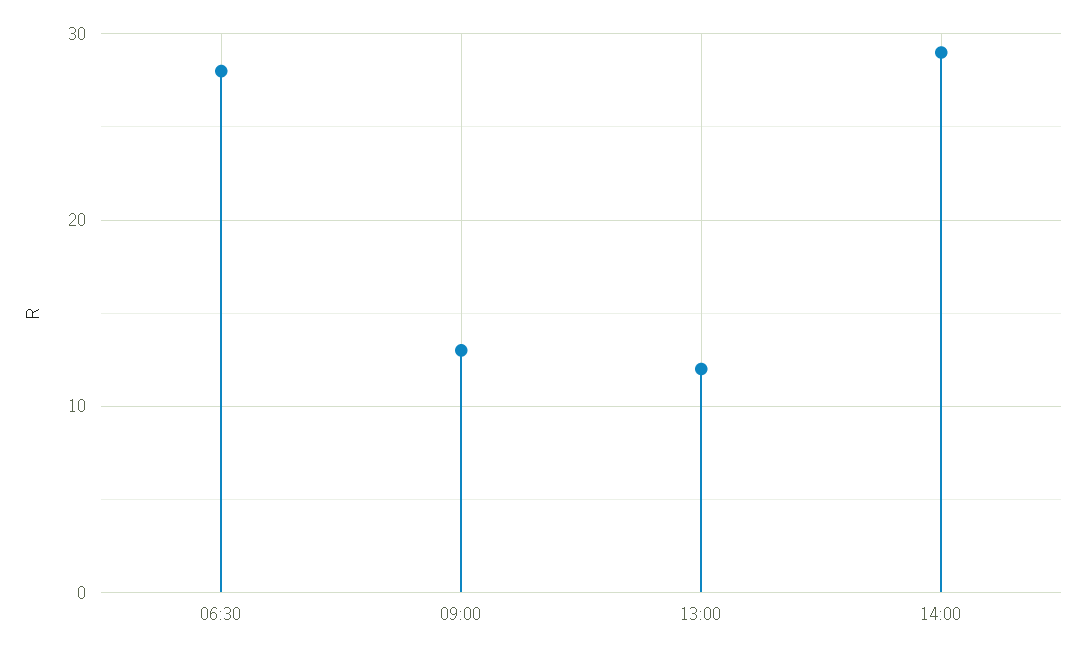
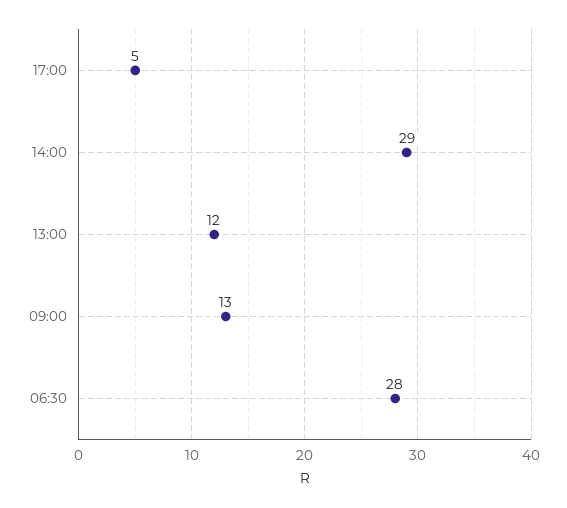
17:00: none -> 5

